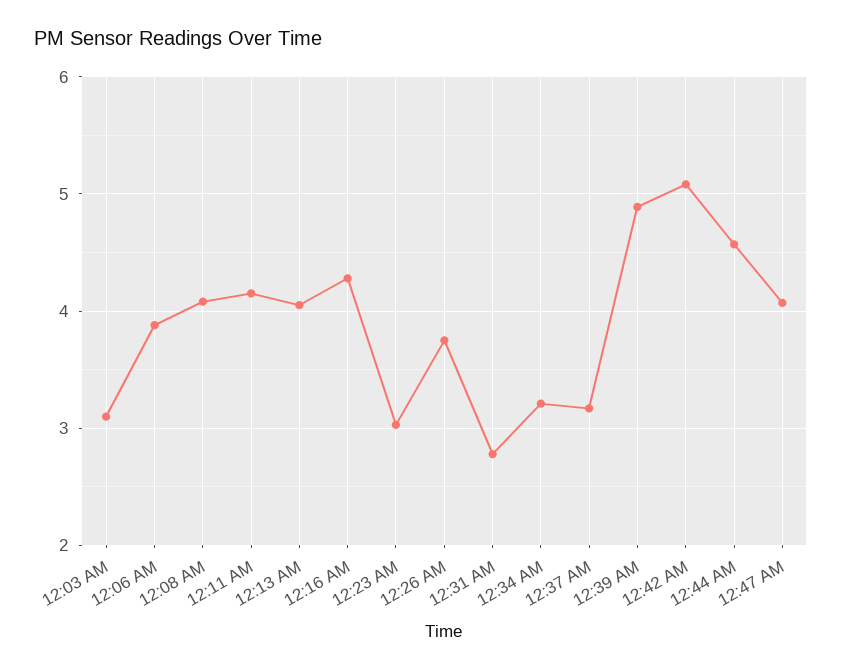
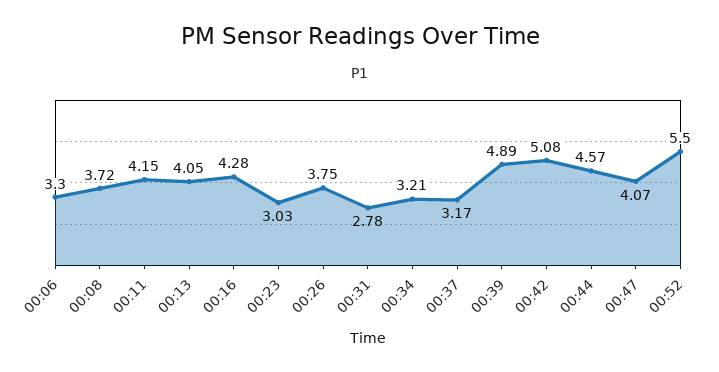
12:03 AM: 3.1 -> none
12:06 AM: 3.9 -> 3.3
12:08 AM: 4.1 -> 3.72
00:52: none -> 5.5

